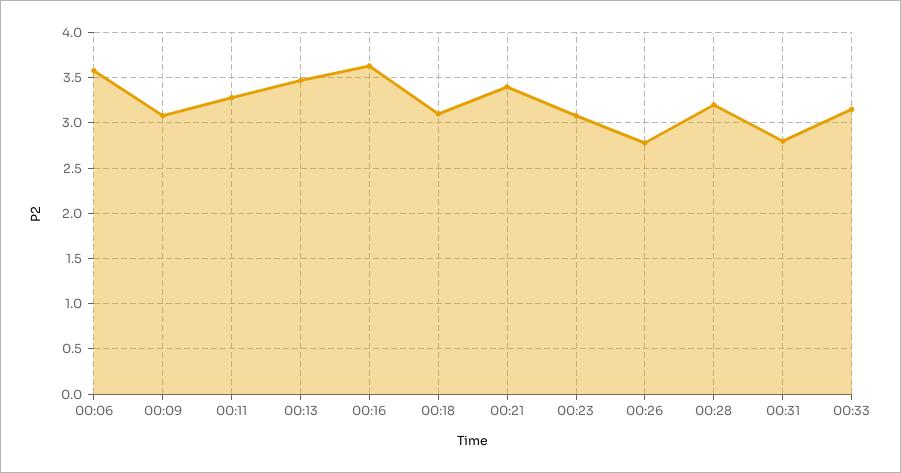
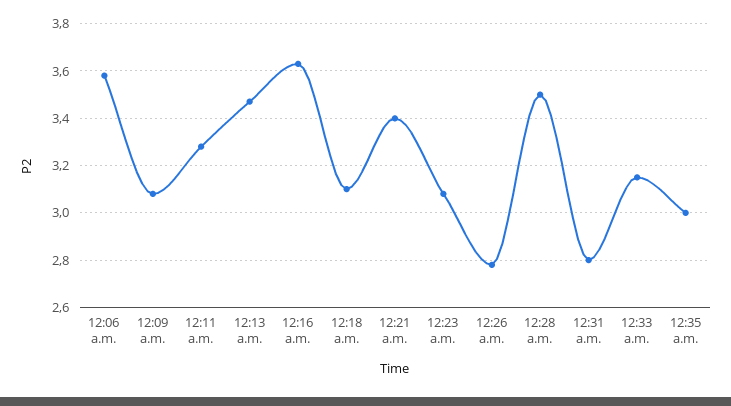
00:28: 3.2 -> 3.5
12:35 a.m.: none -> 3

